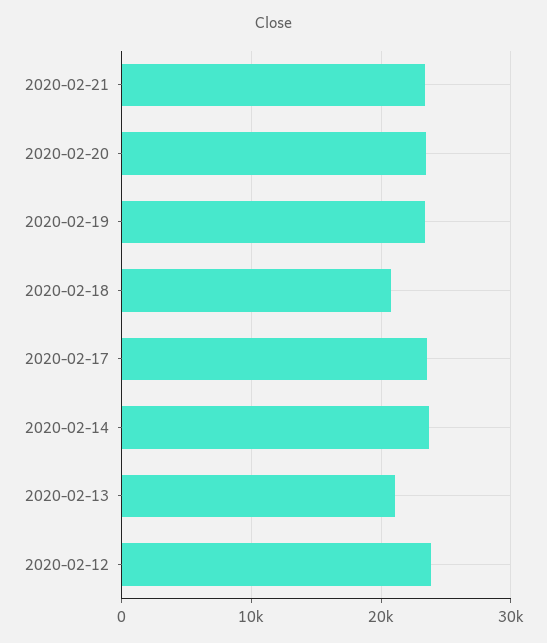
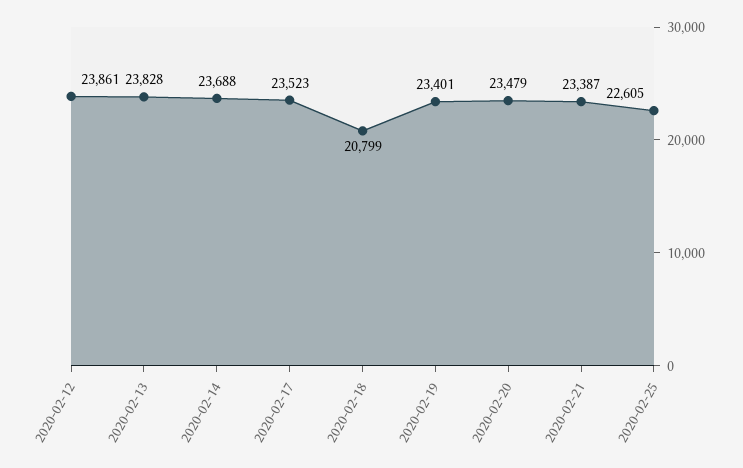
2020-02-13: 21000 -> 23828
2020-02-25: none -> 22605

